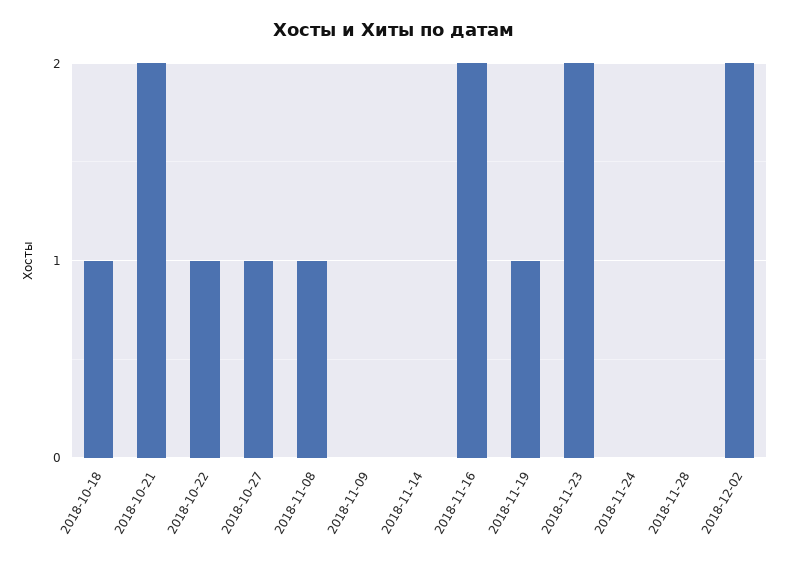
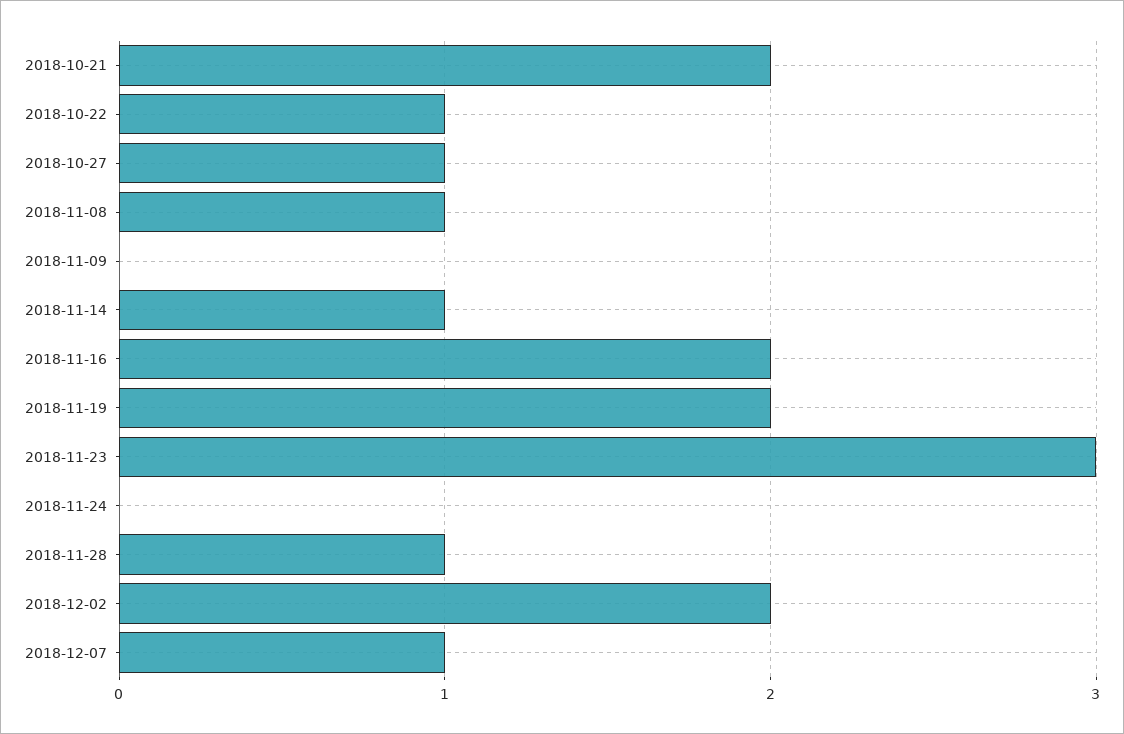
2018-10-18: 1 -> none
2018-11-14: 0 -> 1
2018-11-19: 1 -> 2
2018-11-23: 2 -> 3
2018-11-28: 0 -> 1
2018-12-07: none -> 1

